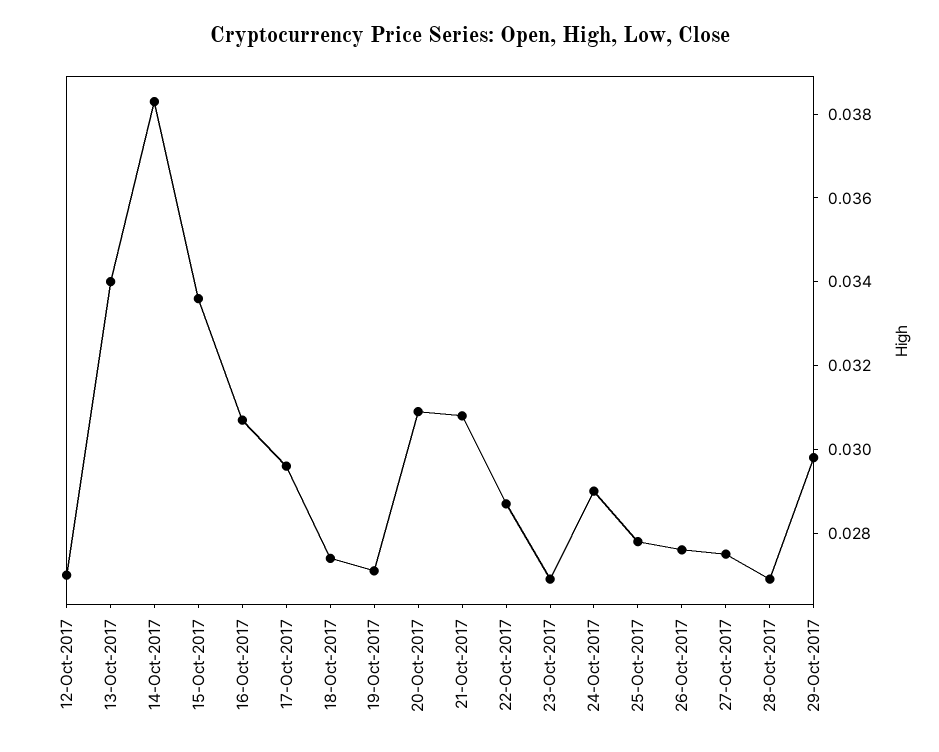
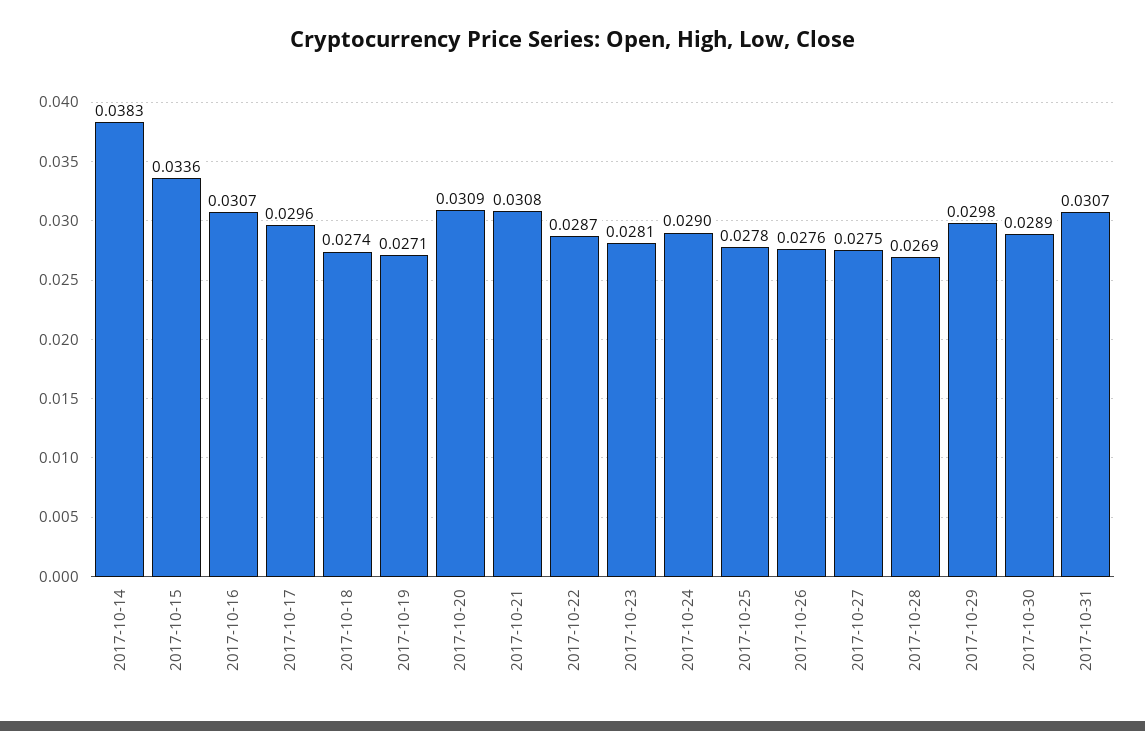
12-Oct-2017: 0.027 -> none
13-Oct-2017: 0.034 -> none
23-Oct-2017: 0.027 -> 0.0281
2017-10-30: none -> 0.0289
2017-10-31: none -> 0.0307

